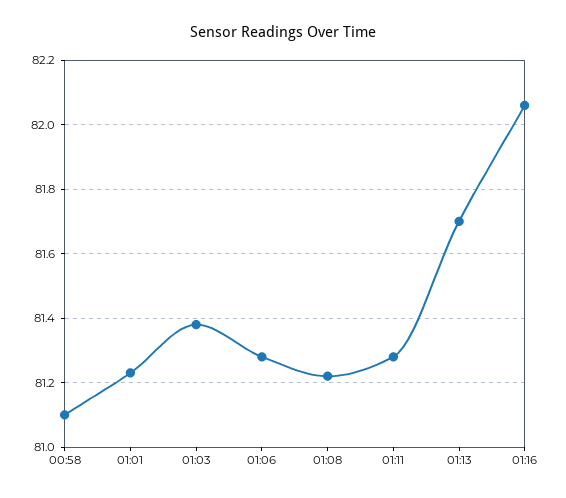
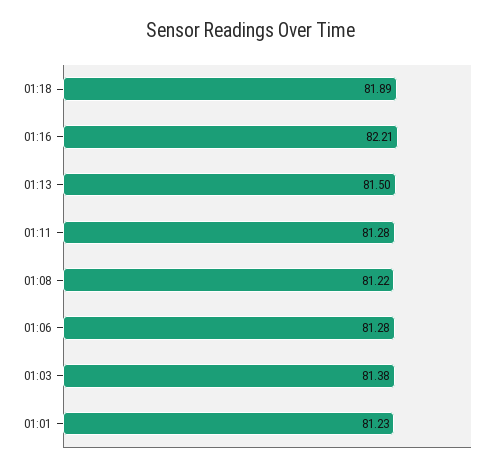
00:58: 81.1 -> none
01:13: 81.7 -> 81.5
01:16: 82.05 -> 82.21
01:18: none -> 81.89

